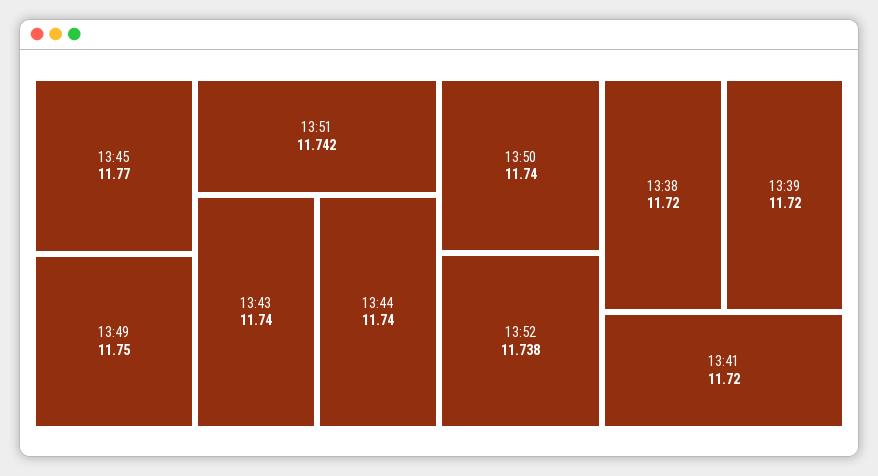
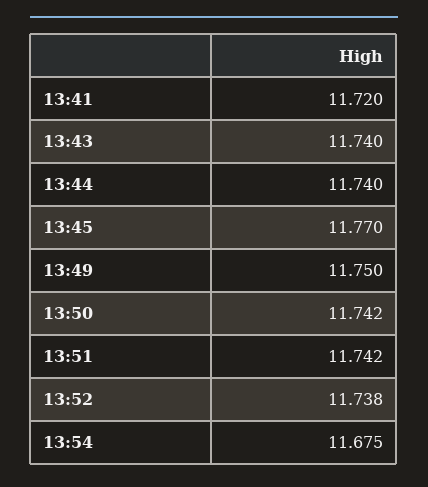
13:50: 11.74 -> 11.742
13:38: 11.72 -> none
13:39: 11.72 -> none
13:54: none -> 11.675

